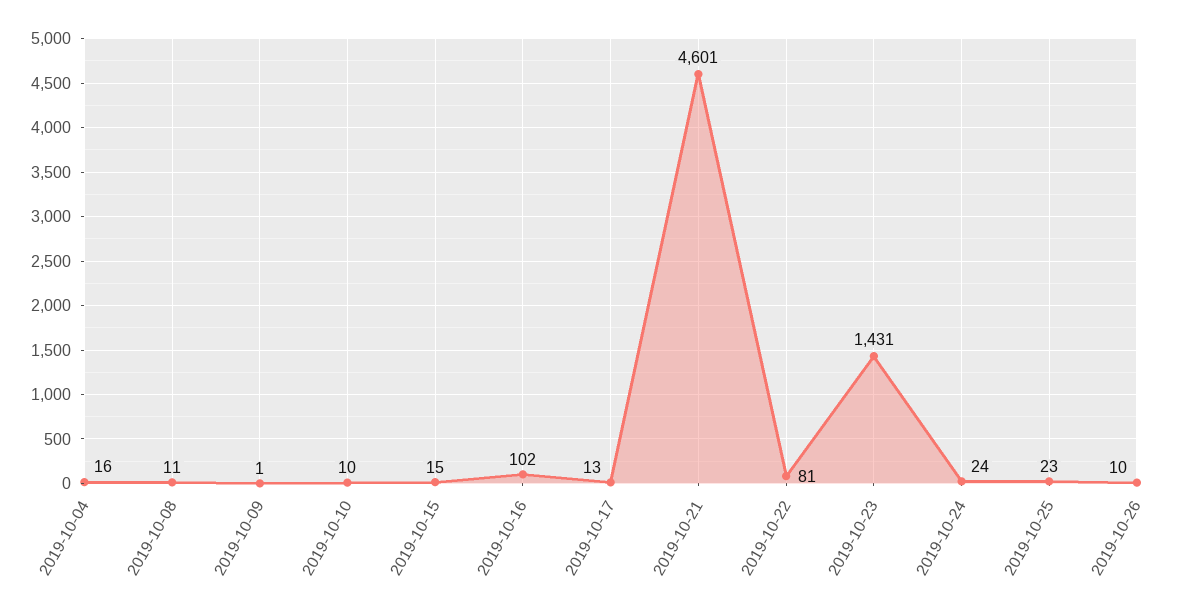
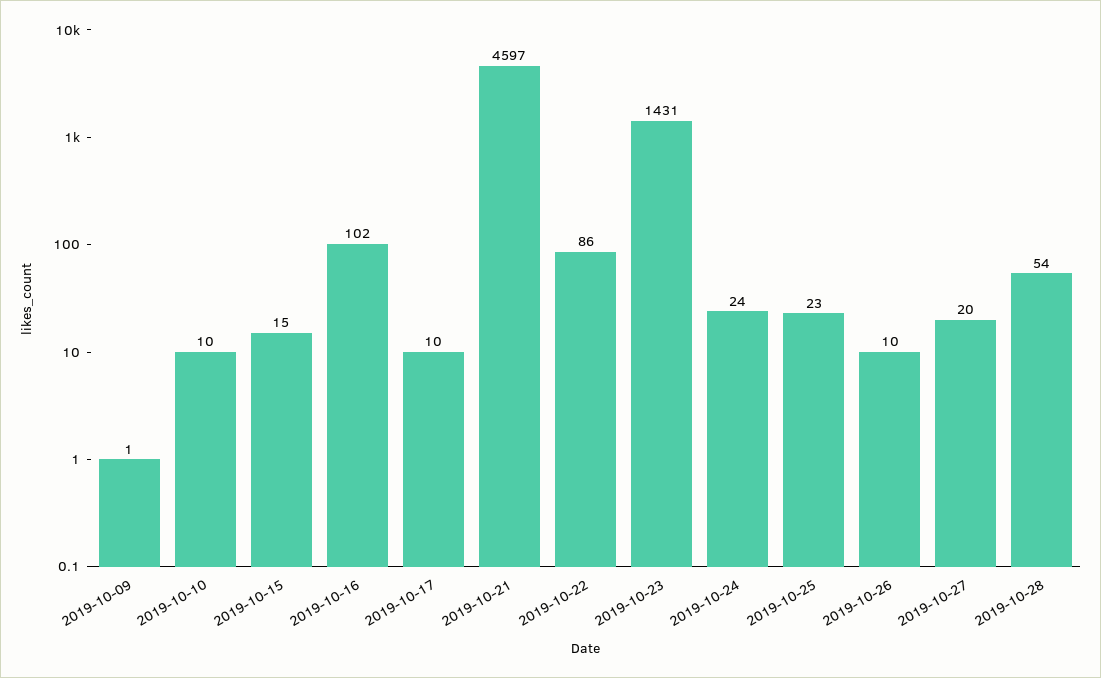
2019-10-04: 16 -> none
2019-10-08: 11 -> none
2019-10-17: 13 -> 10
2019-10-21: 4601 -> 4597
2019-10-22: 81 -> 86
2019-10-27: none -> 20
2019-10-28: none -> 54

